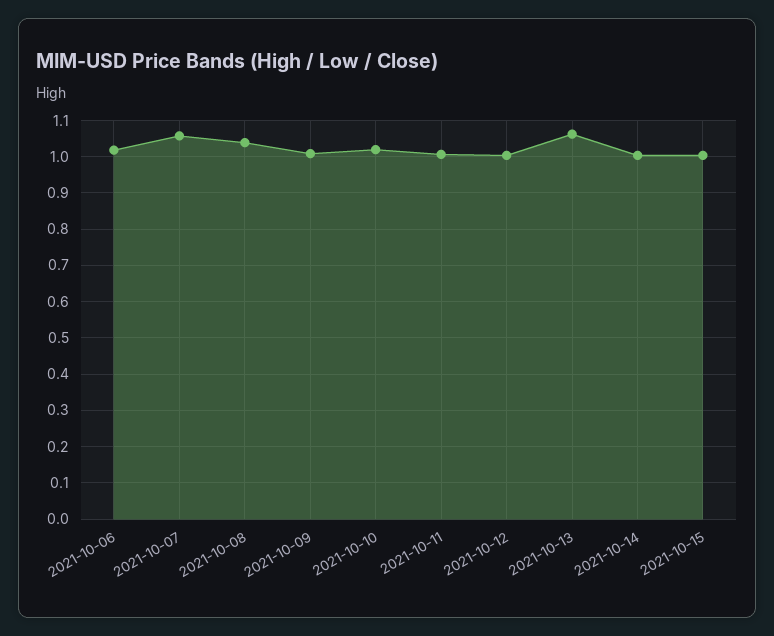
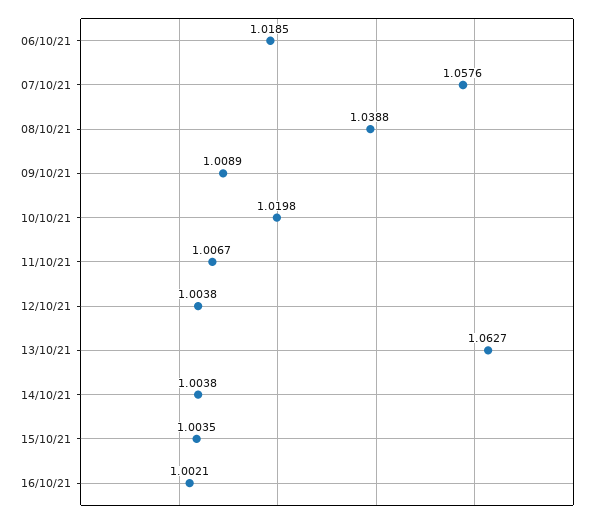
16/10/21: none -> 1.0021

